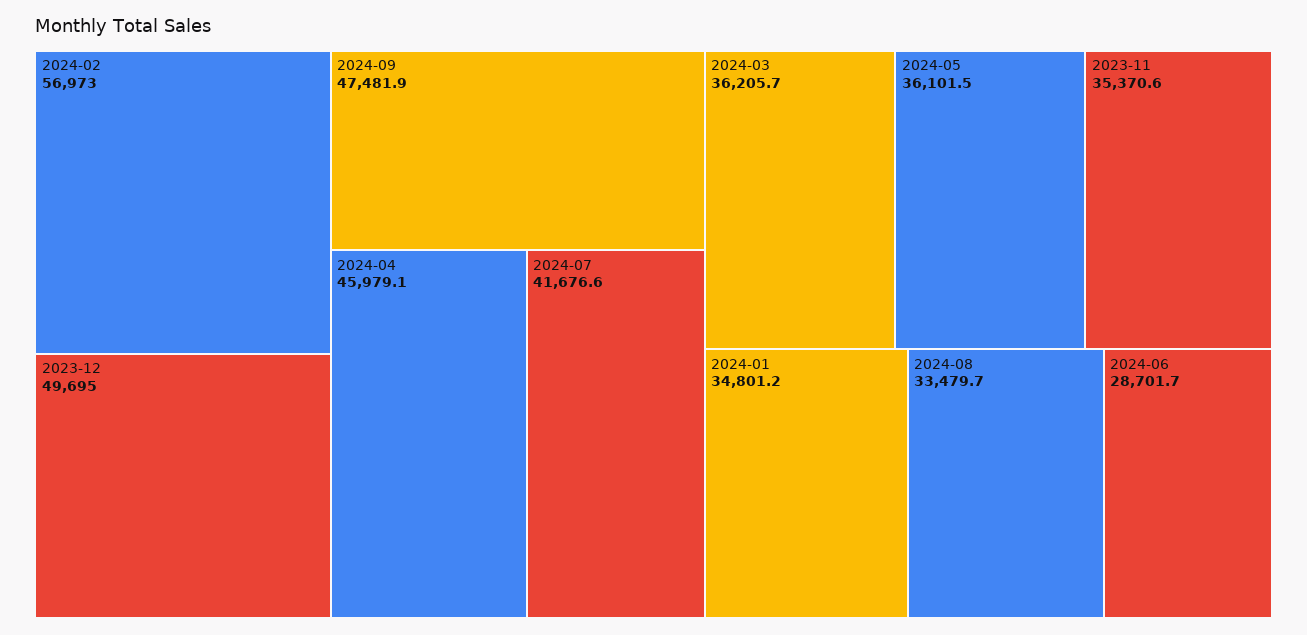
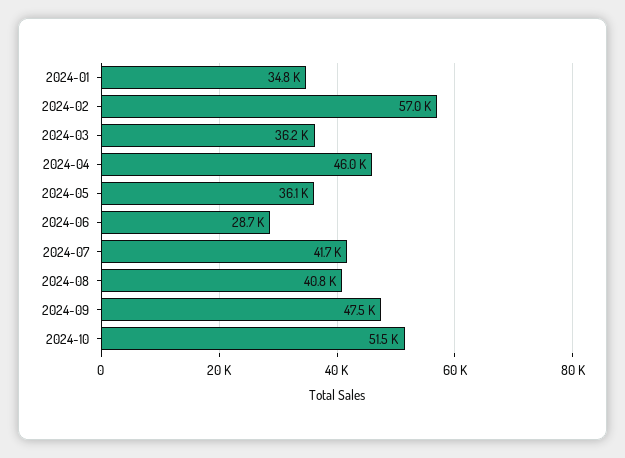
2023-12: 49695 -> none
2023-11: 35370.6 -> none
2024-08: 33479.7 -> 40800
2024-10: none -> 51500

